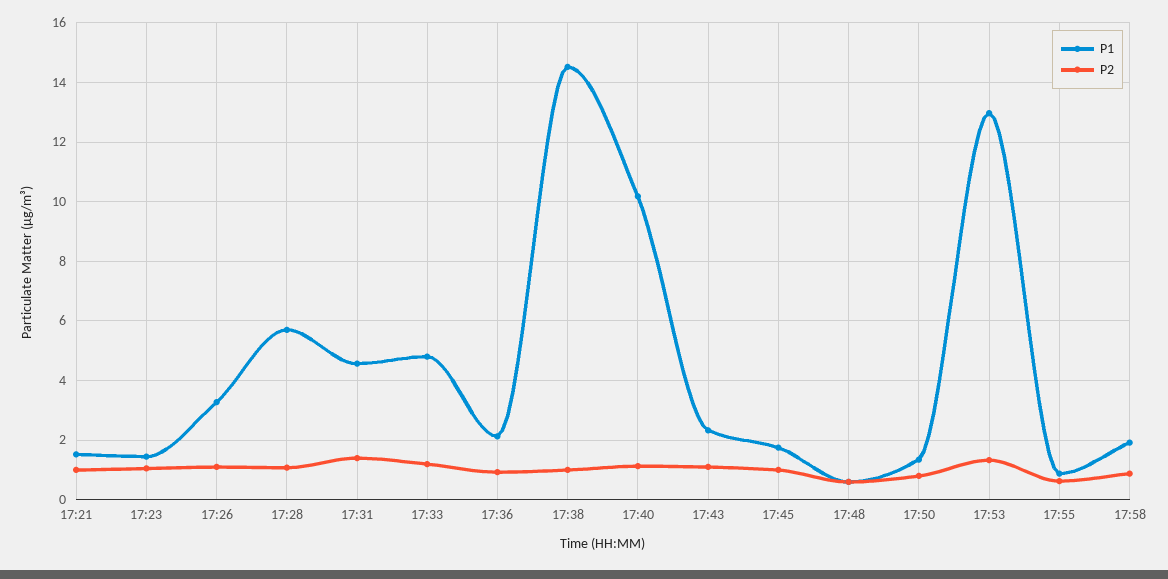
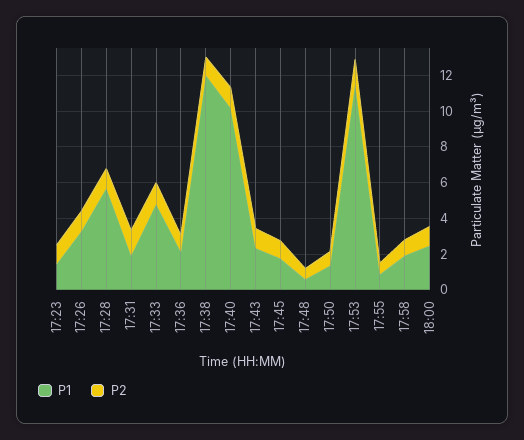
P1, 17:21: 1.5 -> none
P2, 17:21: 1 -> none
P1, 17:31: 4.5 -> 2
P1, 17:38: 14.5 -> 12
P1, 17:53: 13 -> 11.5
P1, 18:00: none -> 2.5
P2, 18:00: none -> 1

